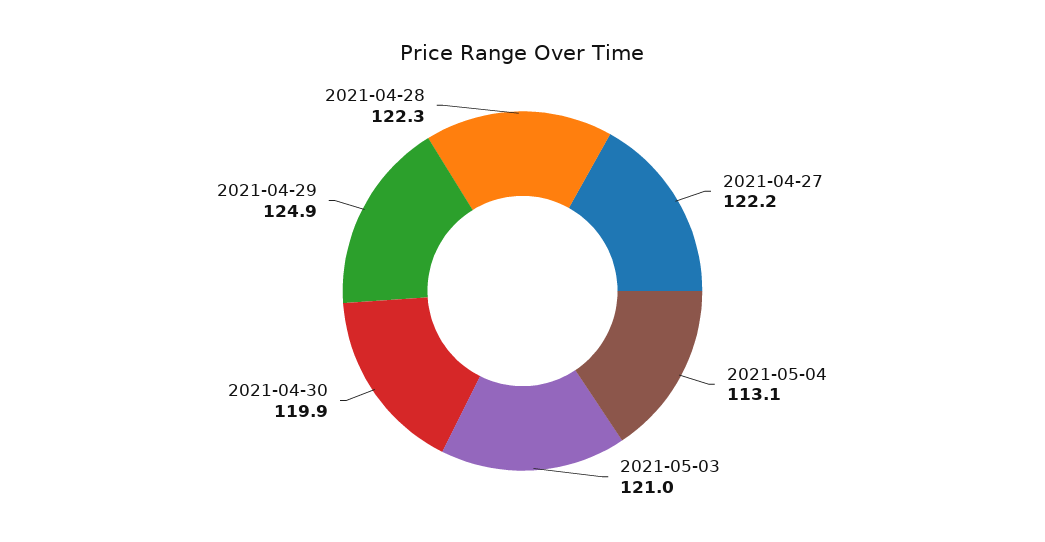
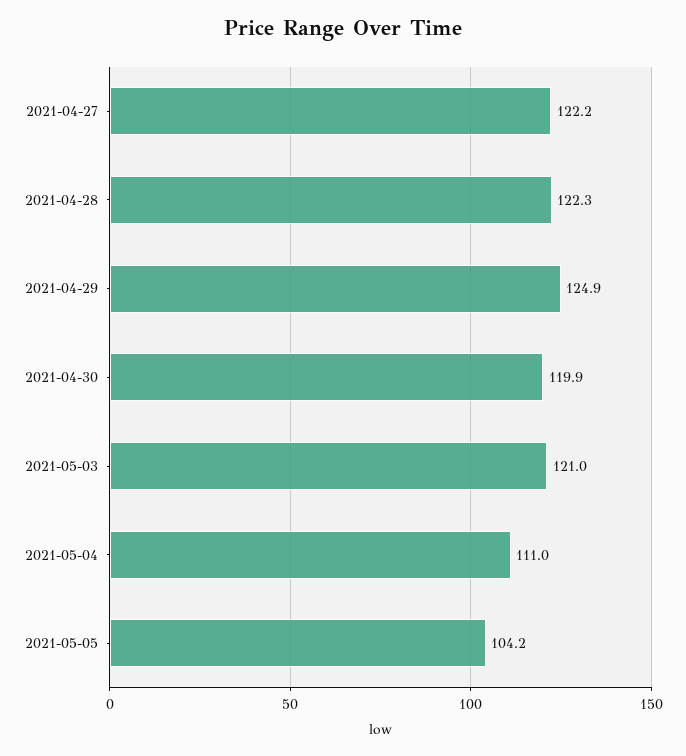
2021-05-04: 113.1 -> 111
2021-05-05: none -> 104.2

